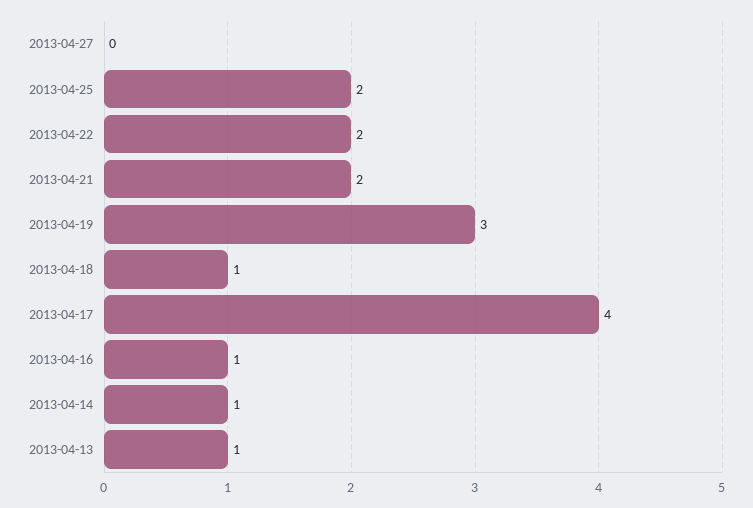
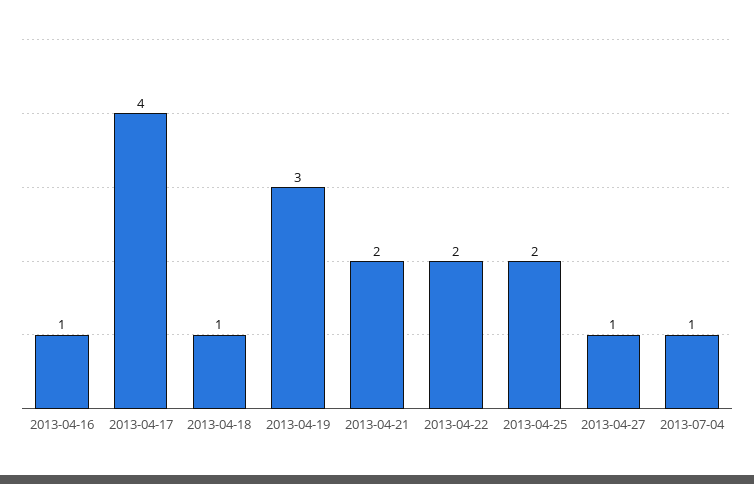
2013-04-27: 0 -> 1
2013-04-14: 1 -> none
2013-04-13: 1 -> none
2013-07-04: none -> 1

